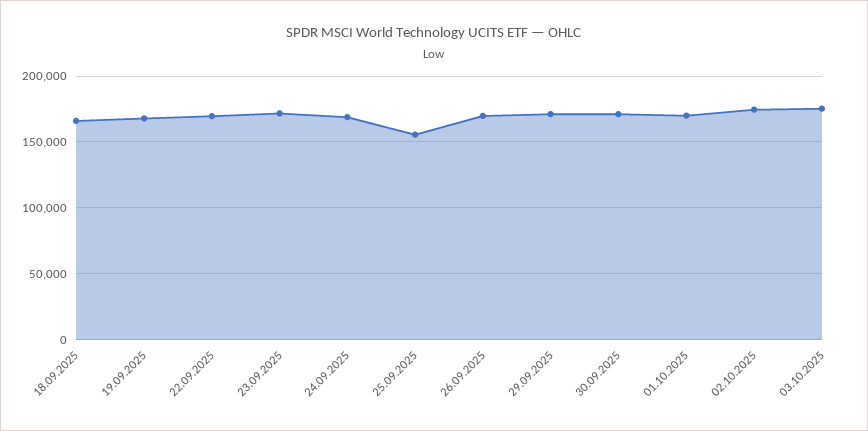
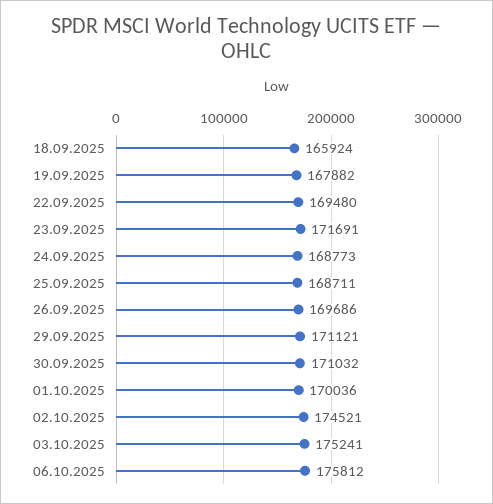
25.09.2025: 155000 -> 168711
06.10.2025: none -> 175812

